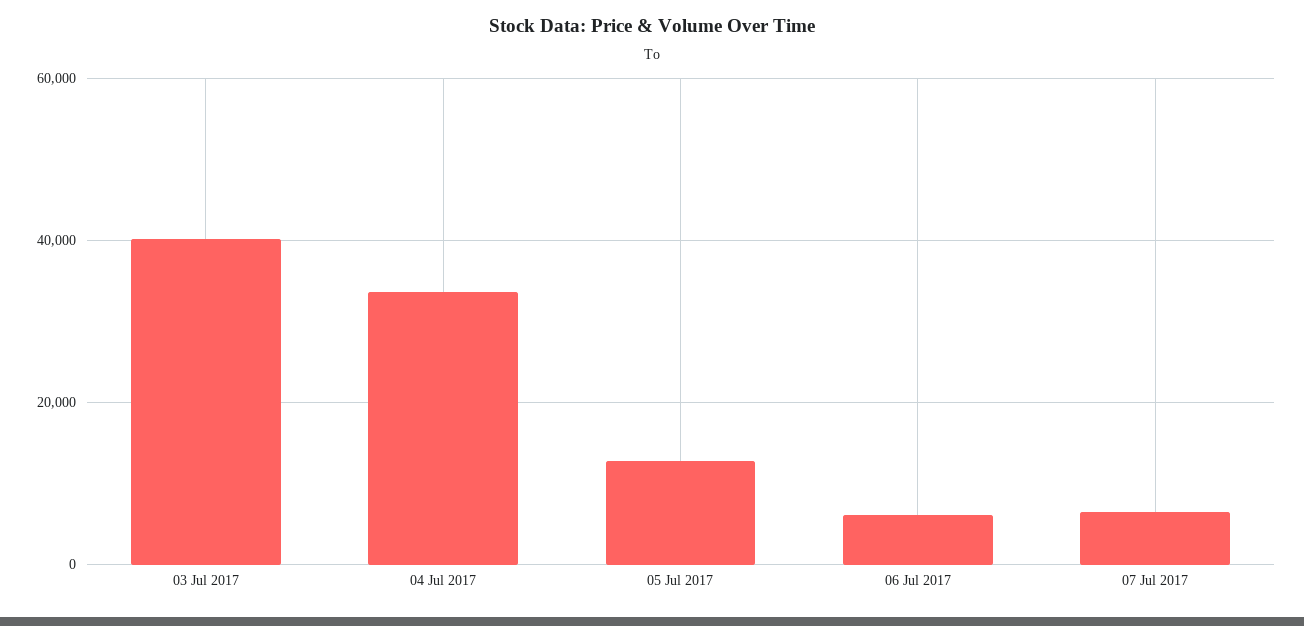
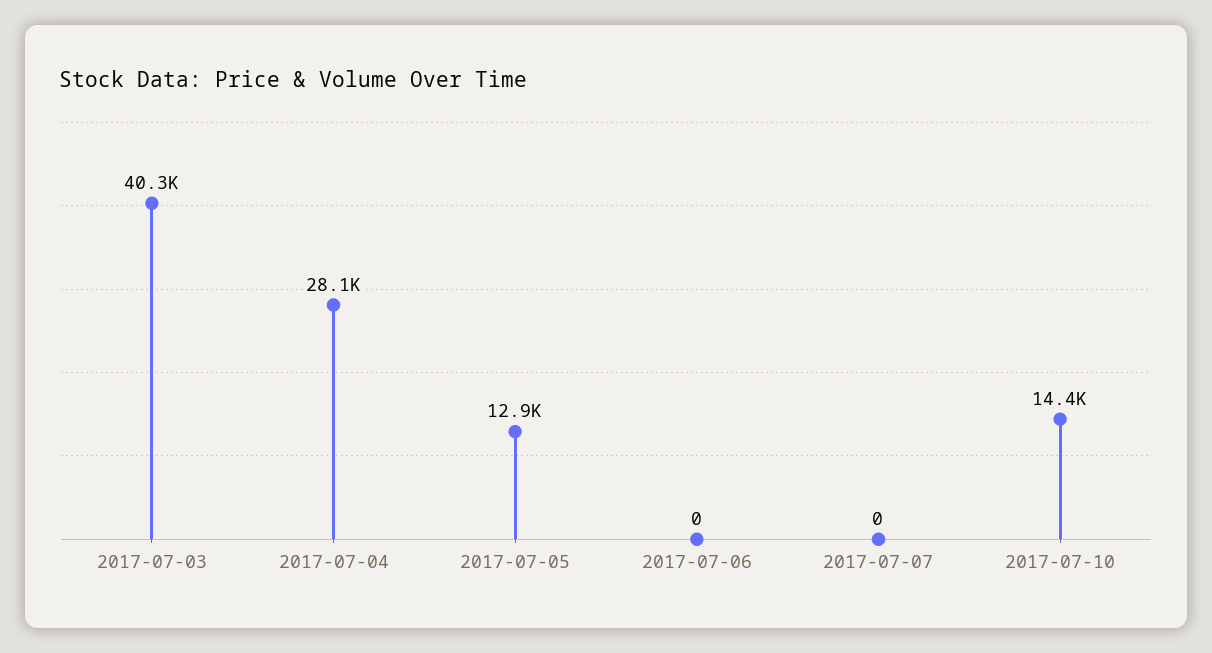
04 Jul 2017: 34000 -> 28100
06 Jul 2017: 6000 -> 0
07 Jul 2017: 6000 -> 0
2017-07-10: none -> 14400

